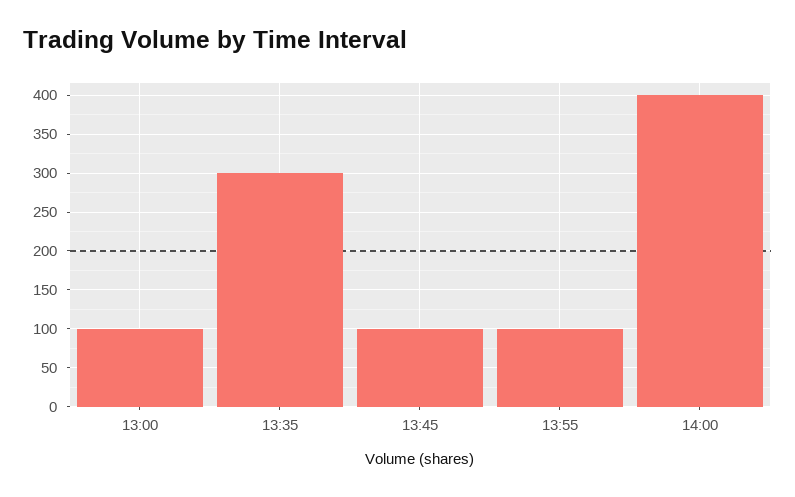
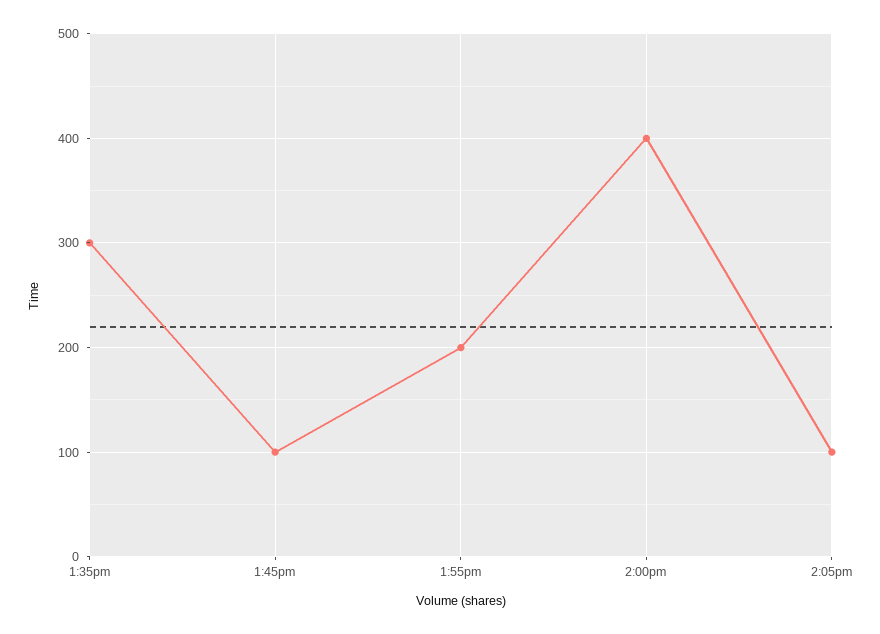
13:00: 100 -> none
13:55: 100 -> 200
2:05pm: none -> 100

